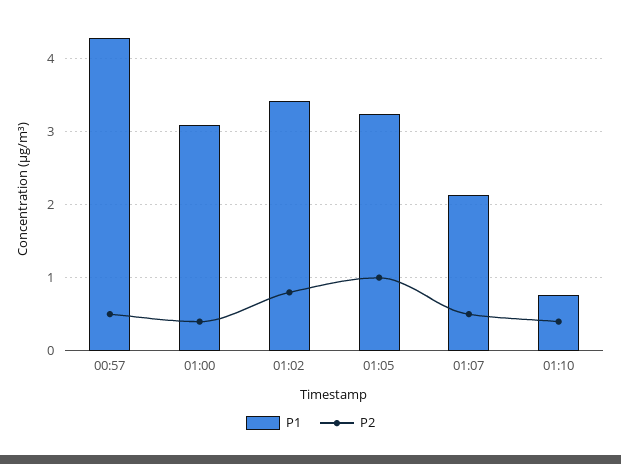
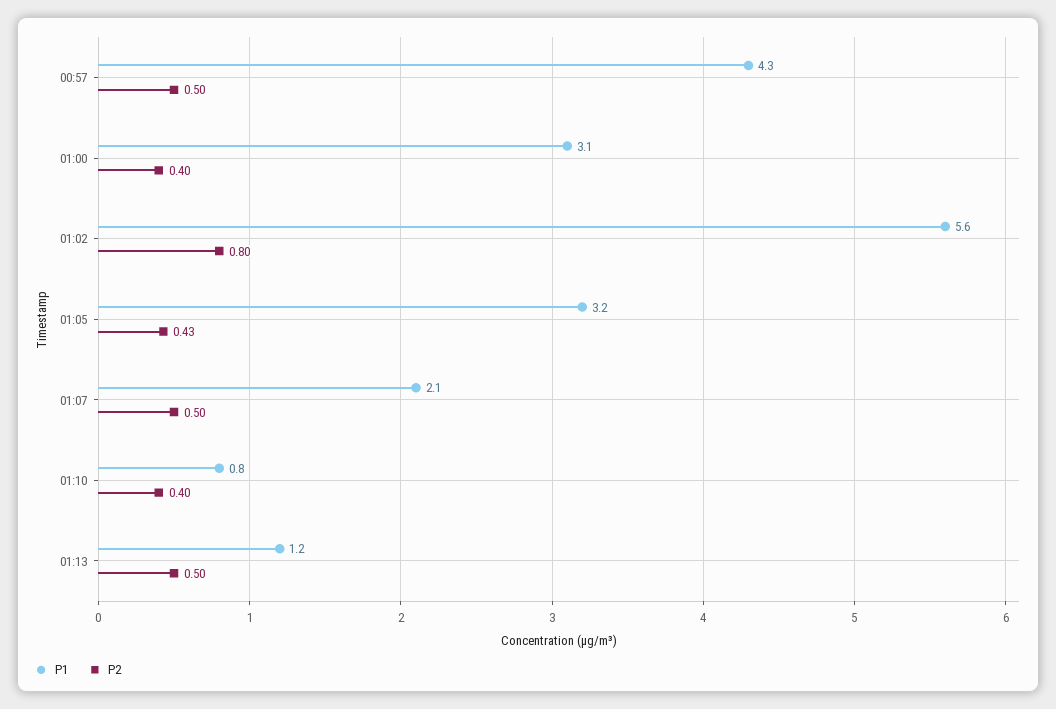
P1, 01:02: 3.4 -> 5.6
P2, 01:05: 1 -> 0.43
P1, 01:13: none -> 1.2
P2, 01:13: none -> 0.5

